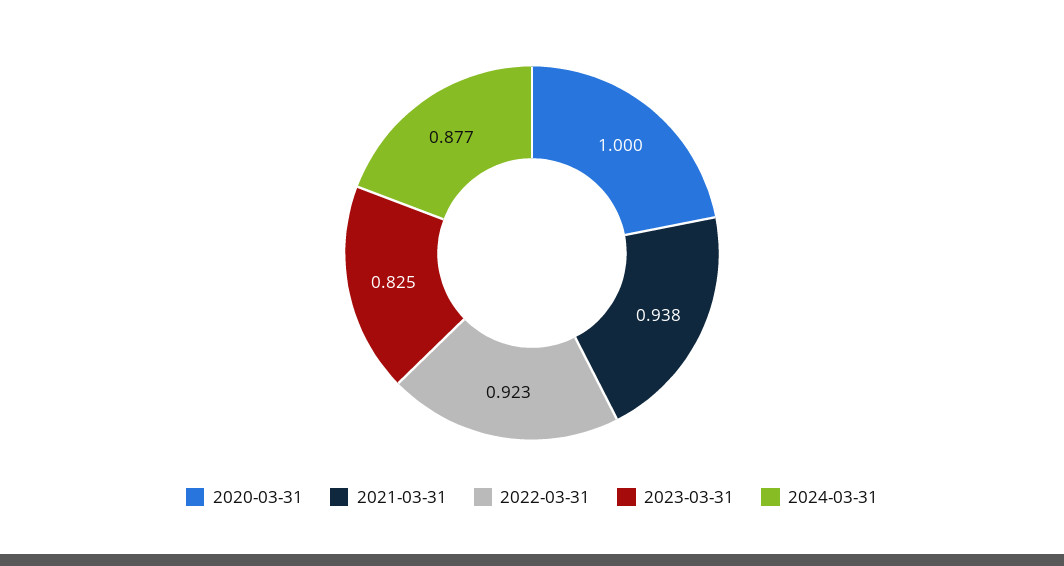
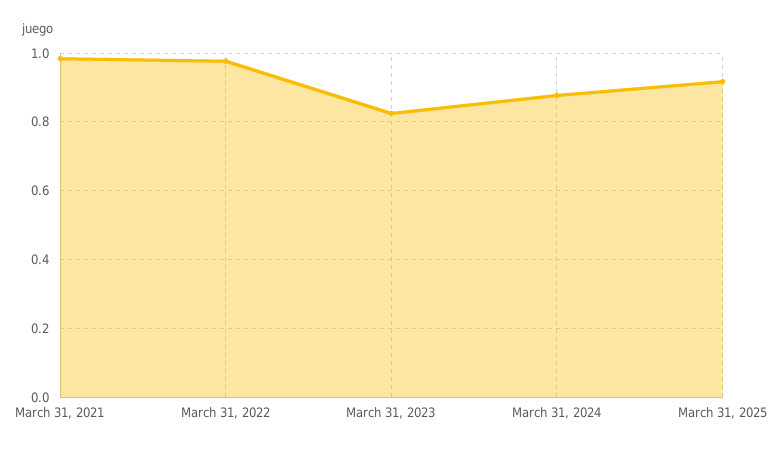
2020-03-31: 1 -> none
2021-03-31: 0.938 -> 0.98
2022-03-31: 0.923 -> 0.98
March 31, 2025: none -> 0.92

